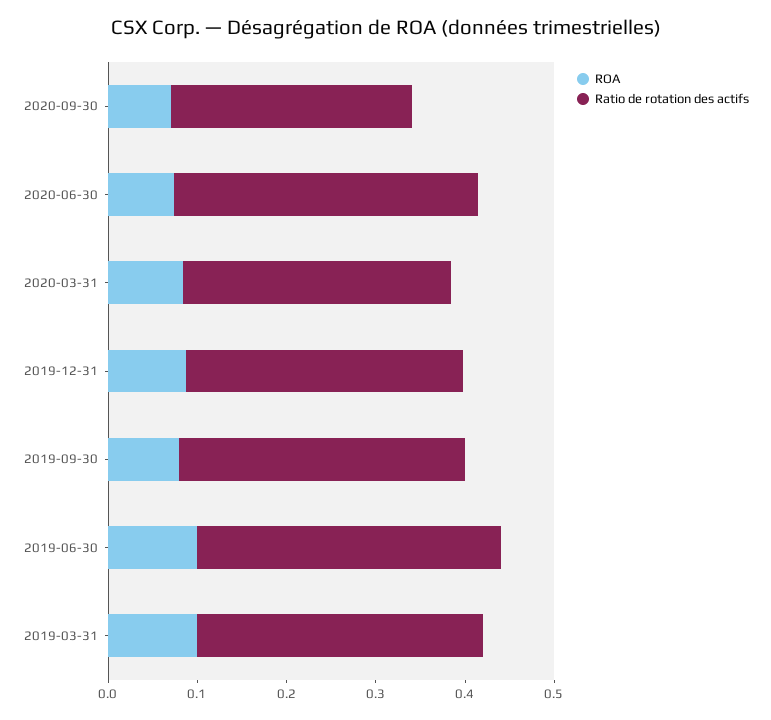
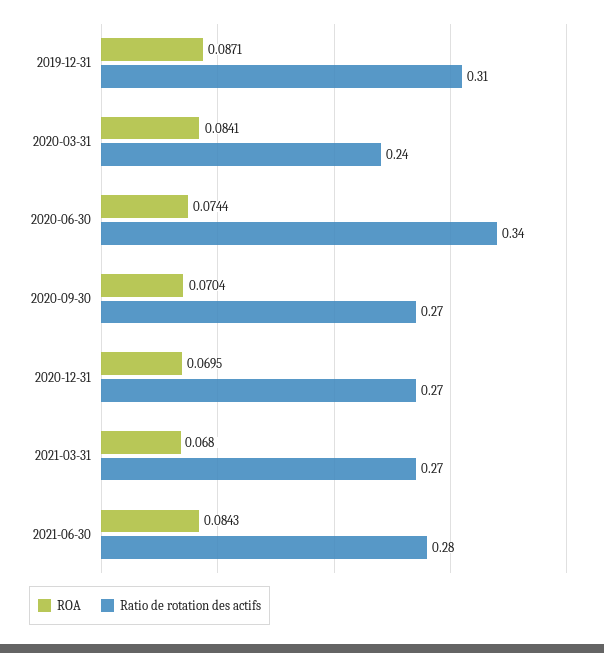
Ratio de rotation des actifs, 2020-03-31: 0.3 -> 0.24
ROA, 2019-09-30: 0.08 -> none
Ratio de rotation des actifs, 2019-09-30: 0.32 -> none
ROA, 2019-06-30: 0.1 -> none
Ratio de rotation des actifs, 2019-06-30: 0.34 -> none
ROA, 2019-03-31: 0.1 -> none
Ratio de rotation des actifs, 2019-03-31: 0.32 -> none
ROA, 2020-12-31: none -> 0.0695
Ratio de rotation des actifs, 2020-12-31: none -> 0.27
ROA, 2021-03-31: none -> 0.068
Ratio de rotation des actifs, 2021-03-31: none -> 0.27
ROA, 2021-06-30: none -> 0.0843
Ratio de rotation des actifs, 2021-06-30: none -> 0.28

